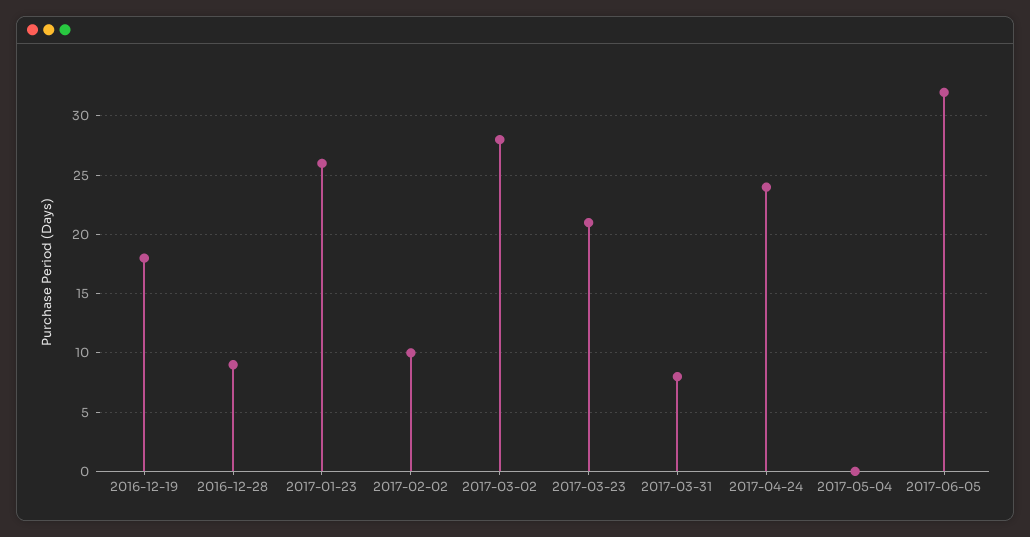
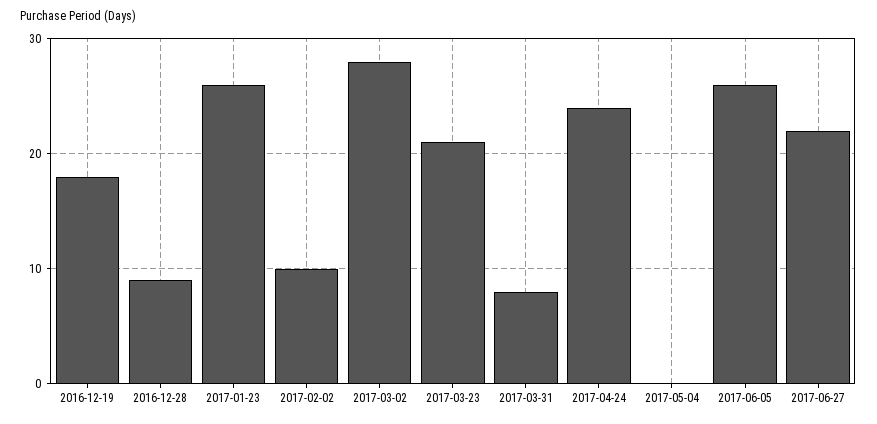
2017-06-05: 32 -> 26
2017-06-27: none -> 22

